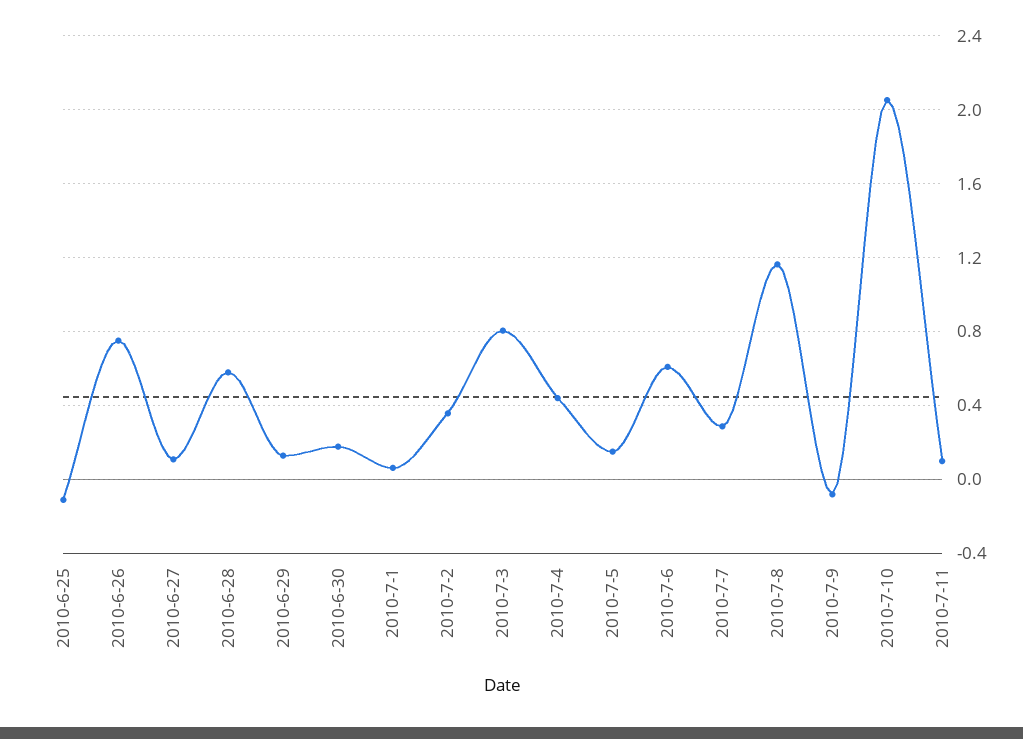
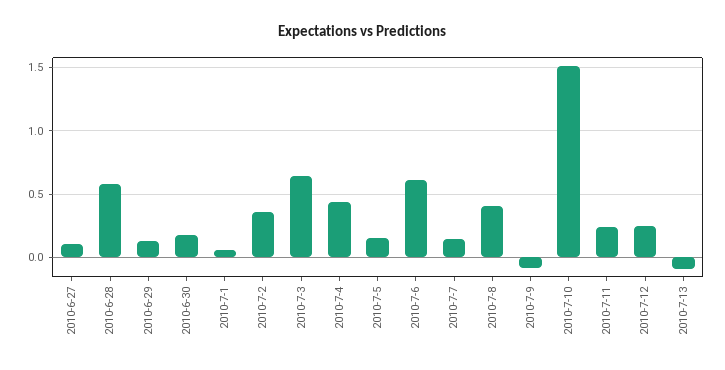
2010-6-25: -0.1 -> none
2010-6-26: 0.75 -> none
2010-7-3: 0.8 -> 0.65
2010-7-7: 0.3 -> 0.15
2010-7-8: 1.15 -> 0.4
2010-7-10: 2.05 -> 1.5
2010-7-11: 0.1 -> 0.25
2010-7-12: none -> 0.25
2010-7-13: none -> -0.1

